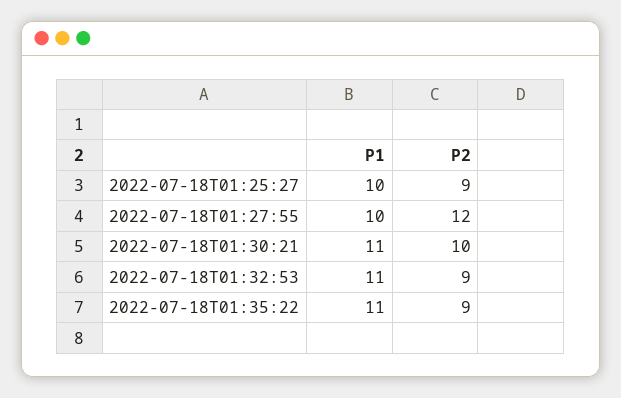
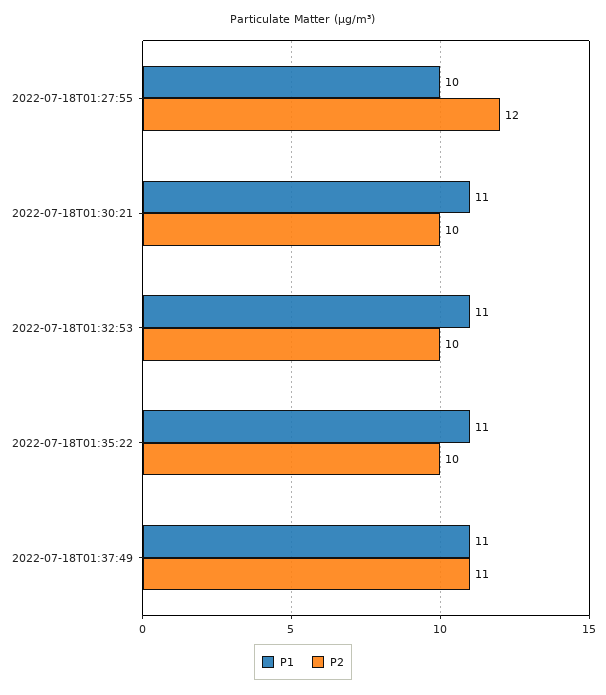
P1, 2022-07-18T01:25:27: 10 -> none
P2, 2022-07-18T01:25:27: 9 -> none
P2, 2022-07-18T01:32:53: 9 -> 10
P2, 2022-07-18T01:35:22: 9 -> 10
P1, 2022-07-18T01:37:49: none -> 11
P2, 2022-07-18T01:37:49: none -> 11

